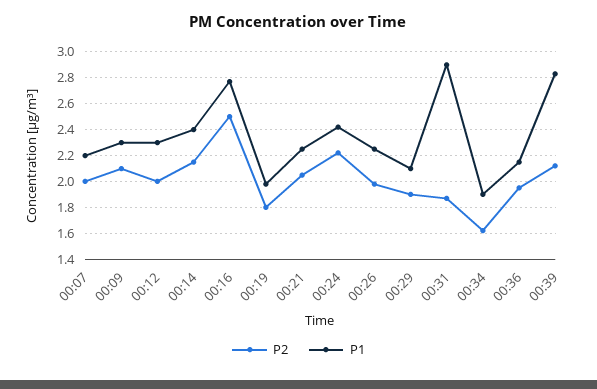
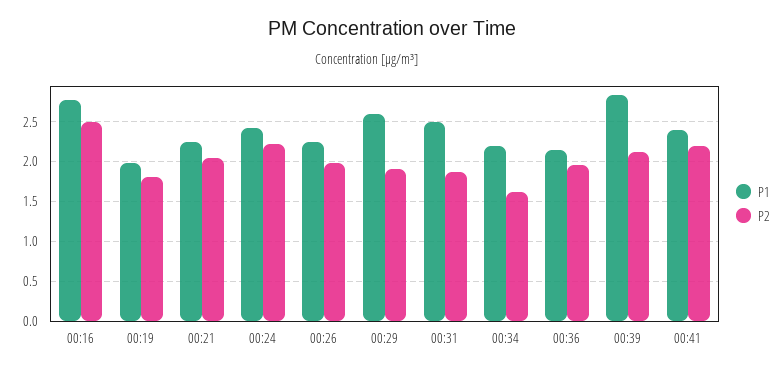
P2, 00:07: 2 -> none
P1, 00:07: 2.2 -> none
P2, 00:09: 2.1 -> none
P1, 00:09: 2.3 -> none
P2, 00:12: 2 -> none
P1, 00:12: 2.3 -> none
P2, 00:14: 2.15 -> none
P1, 00:14: 2.4 -> none
P1, 00:29: 2.1 -> 2.6
P1, 00:31: 2.9 -> 2.5
P1, 00:34: 1.9 -> 2.2
P1, 00:41: none -> 2.4
P2, 00:41: none -> 2.2

